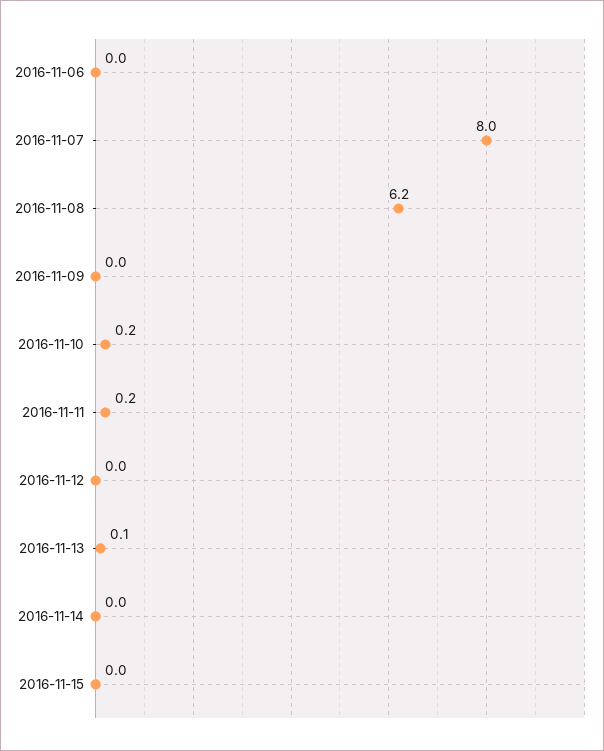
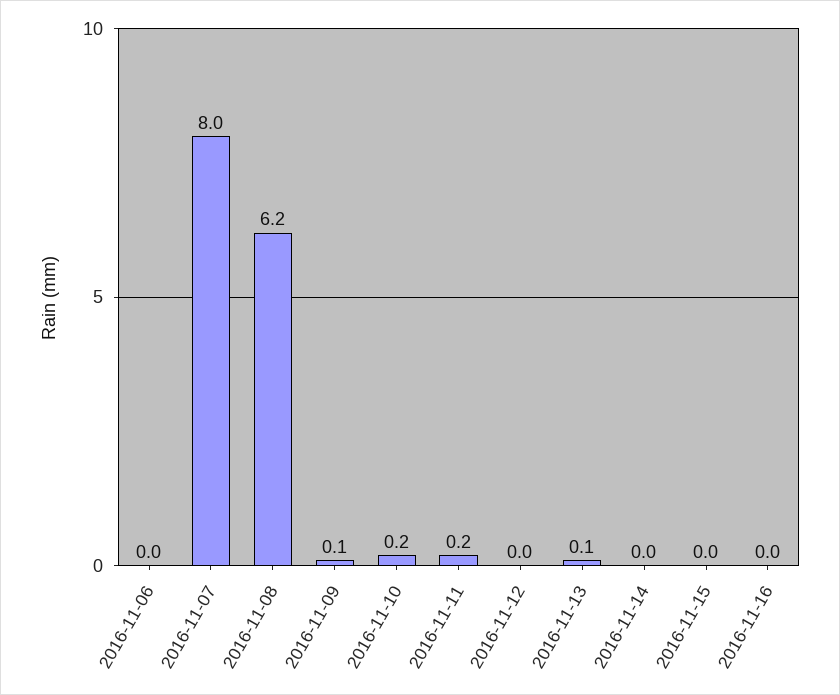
2016-11-09: 0 -> 0.1
2016-11-16: none -> 0

